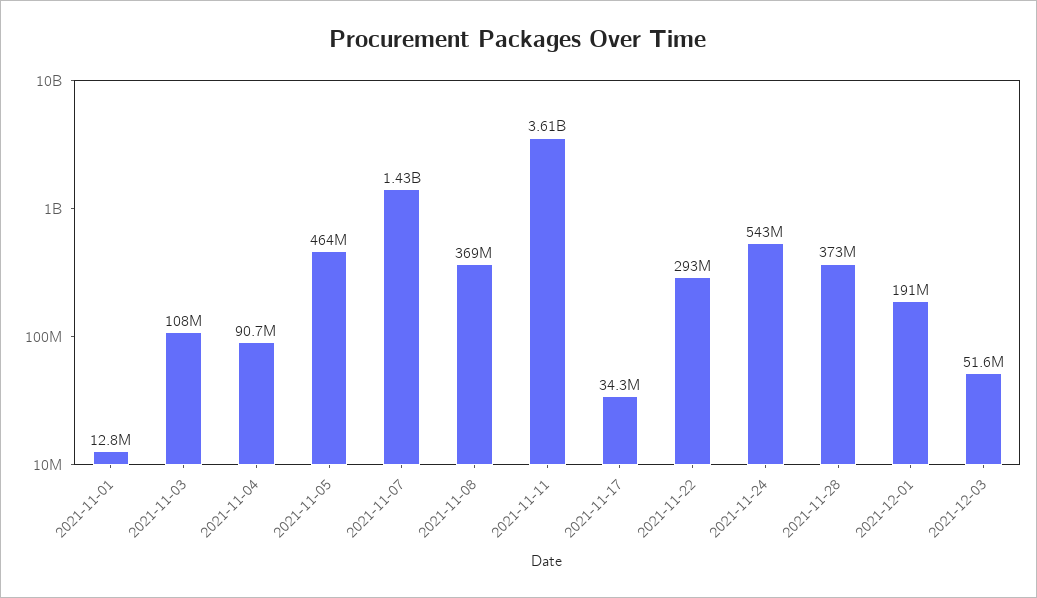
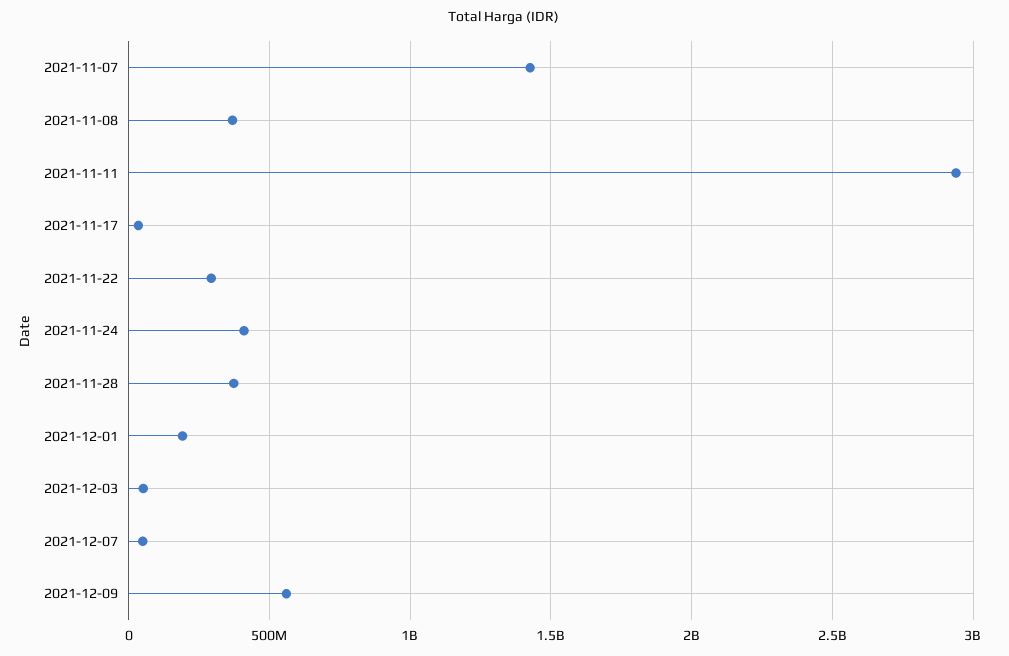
2021-11-01: 12800000 -> none
2021-11-03: 108000000 -> none
2021-11-04: 90700000 -> none
2021-11-05: 464000000 -> none
2021-11-11: 3610000000 -> 2950000000
2021-11-24: 543000000 -> 400000000
2021-12-07: none -> 50000000
2021-12-09: none -> 550000000

